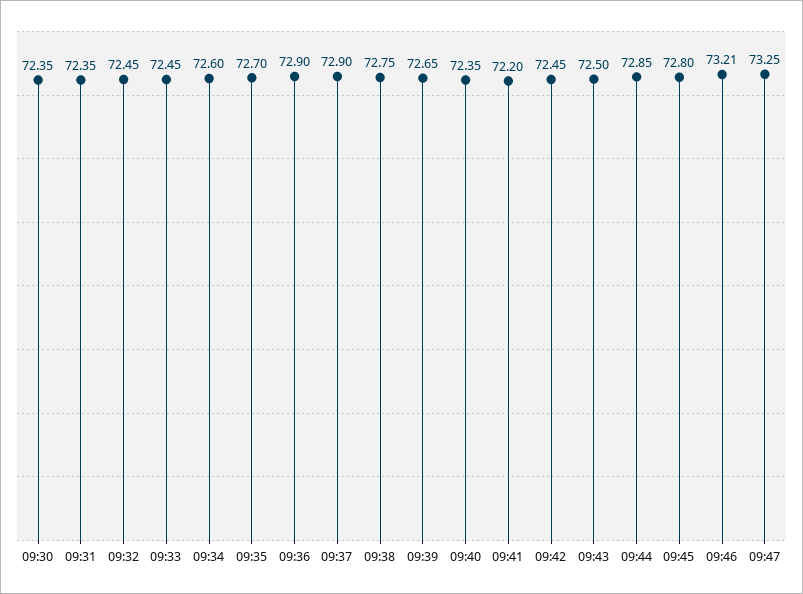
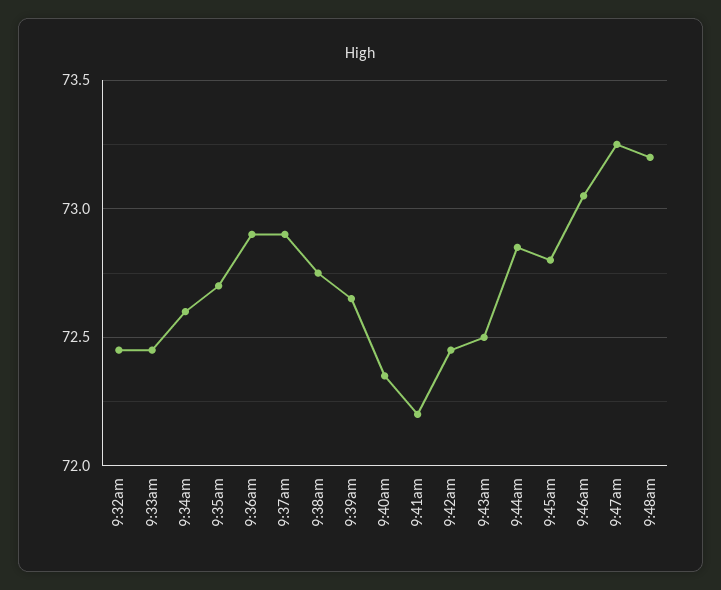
09:30: 72.35 -> none
09:31: 72.35 -> none
09:46: 73.21 -> 73.05
9:48am: none -> 73.2

